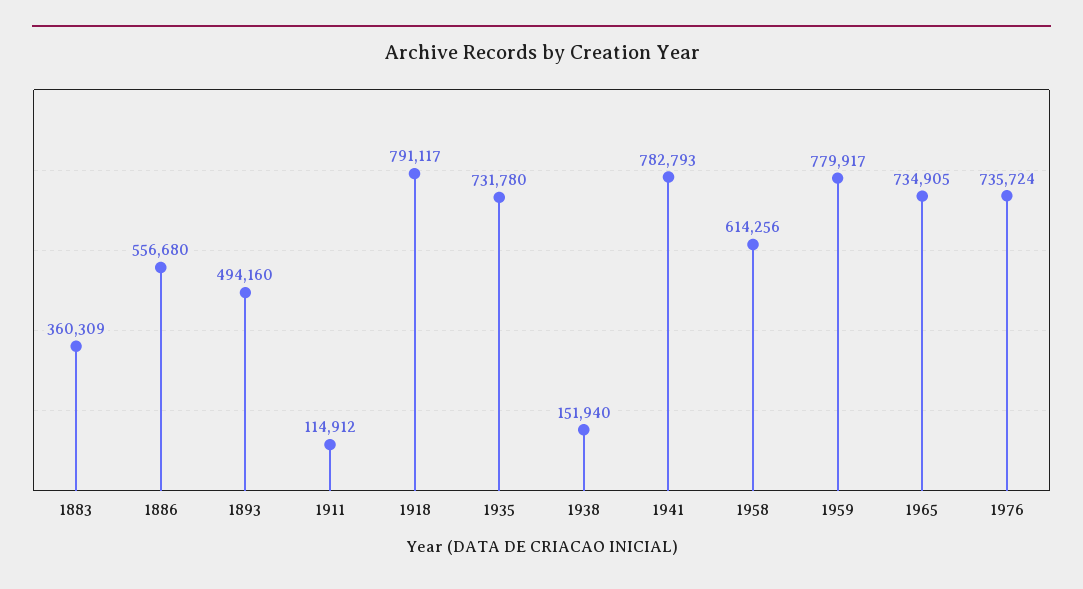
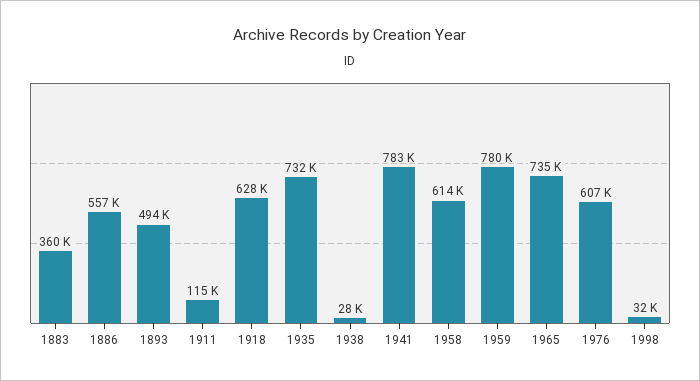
1918: 791117 -> 628000
1938: 151940 -> 28000
1976: 735724 -> 607000
1998: none -> 32000

